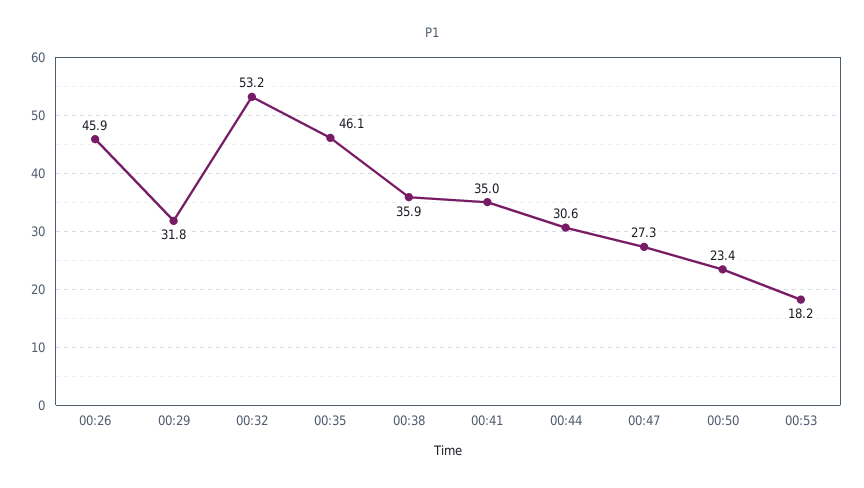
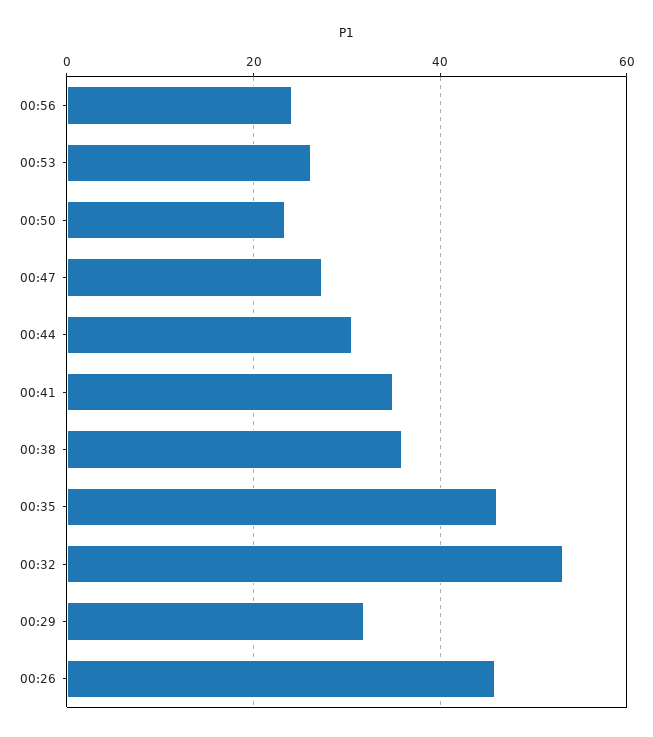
00:53: 18.2 -> 26
00:56: none -> 24

